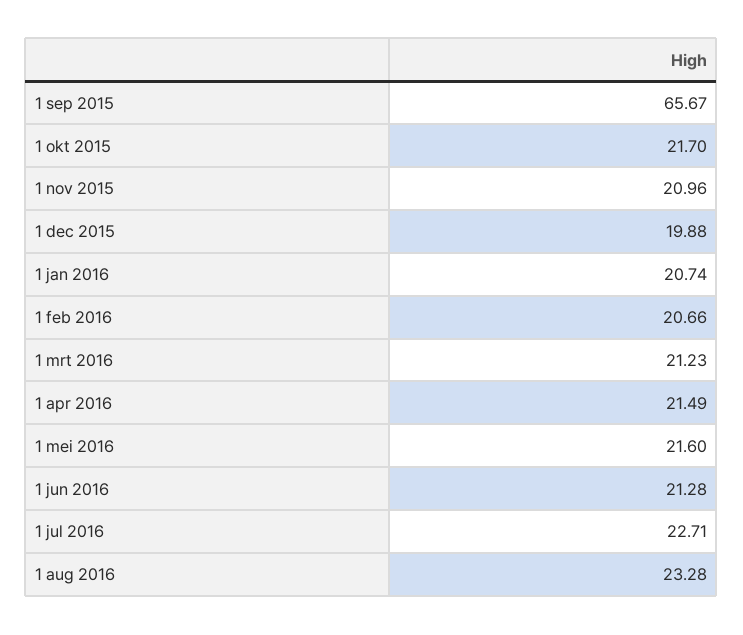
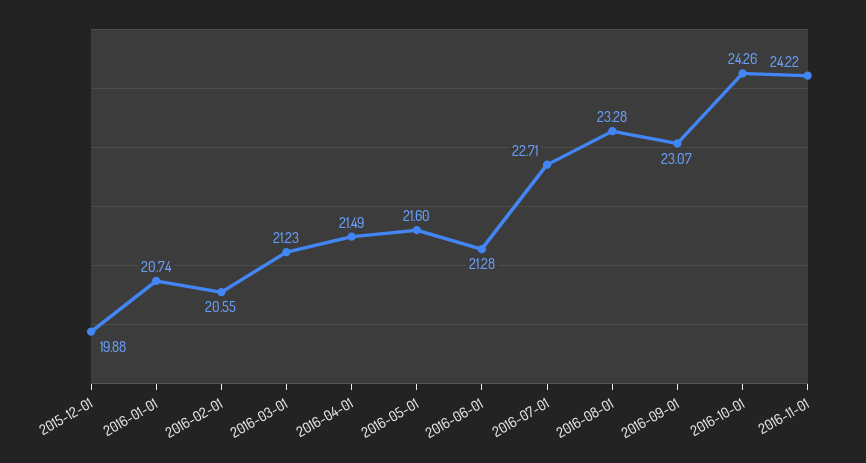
1 sep 2015: 65.67 -> none
1 okt 2015: 21.7 -> none
1 nov 2015: 20.96 -> none
1 feb 2016: 20.66 -> 20.55
2016-09-01: none -> 23.07
2016-10-01: none -> 24.26
2016-11-01: none -> 24.22

